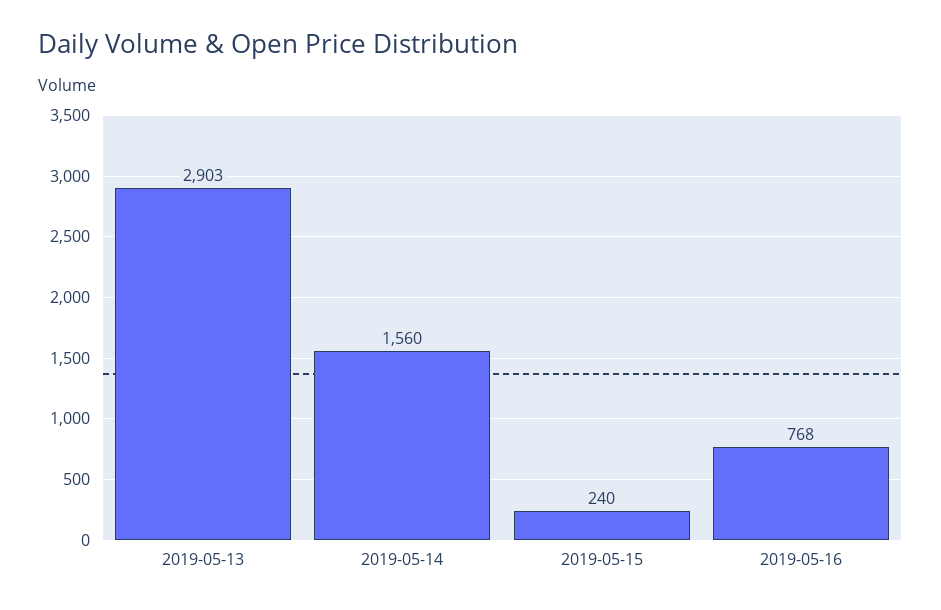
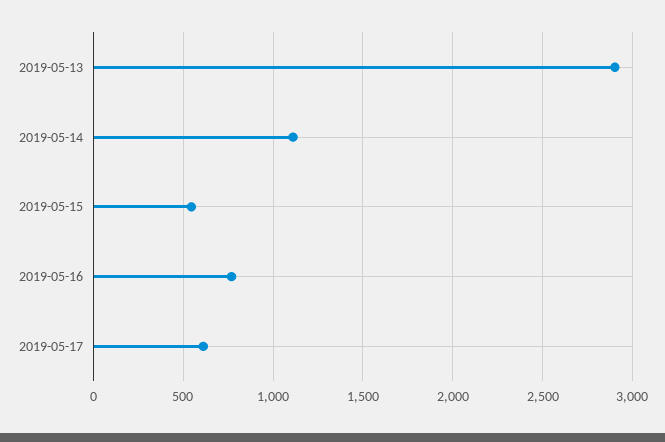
2019-05-14: 1560 -> 1100
2019-05-15: 240 -> 550
2019-05-17: none -> 600

